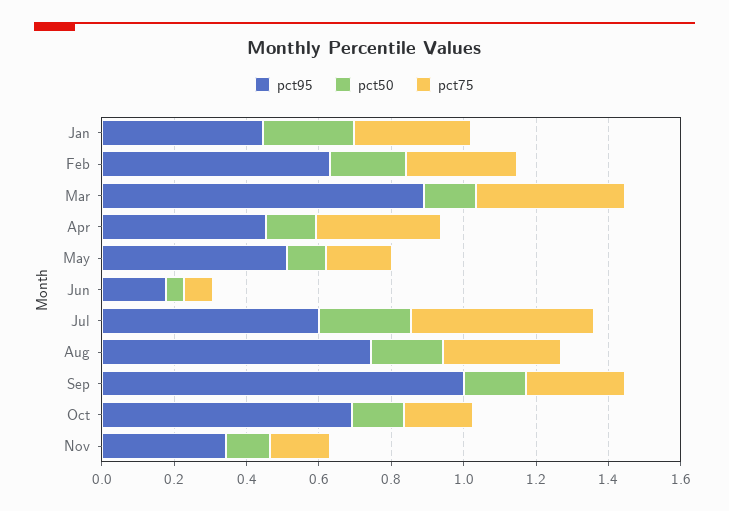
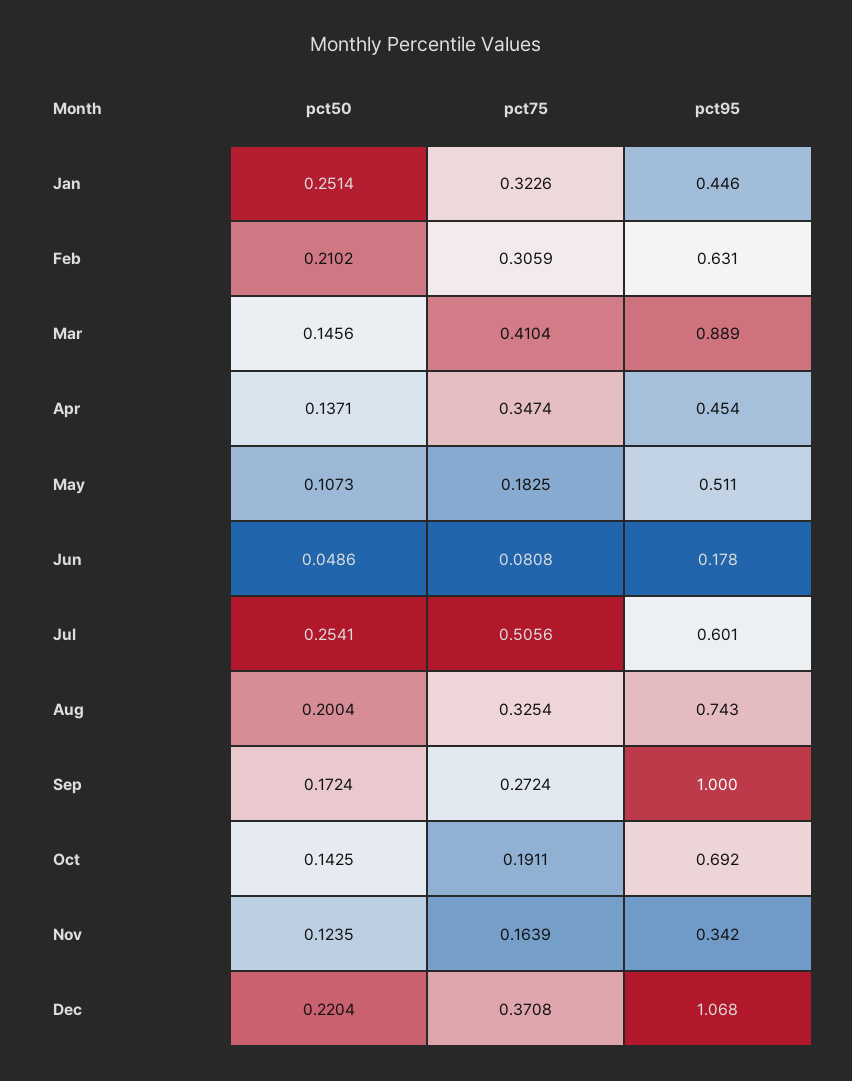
pct50, Dec: none -> 0.2204
pct75, Dec: none -> 0.3708
pct95, Dec: none -> 1.068

